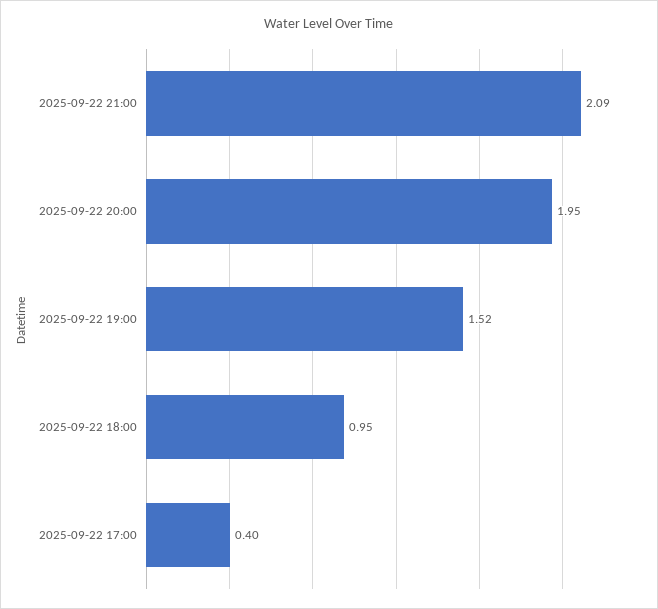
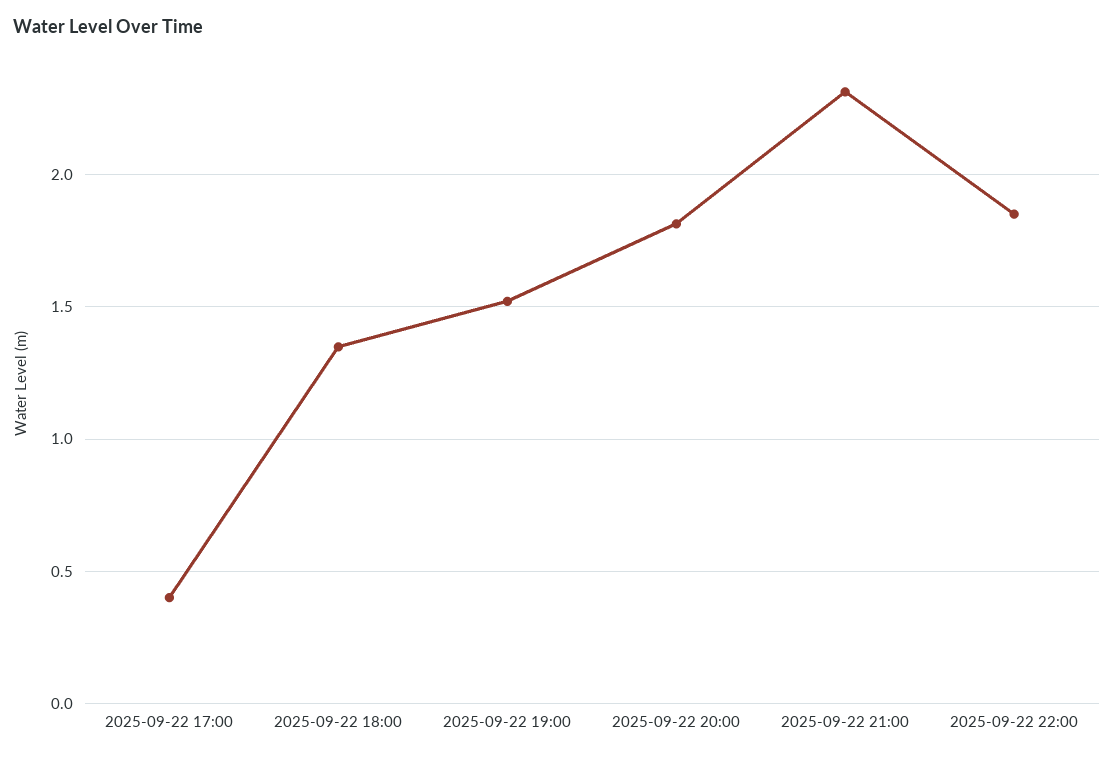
2025-09-22 21:00: 2.09 -> 2.3
2025-09-22 20:00: 1.95 -> 1.8
2025-09-22 18:00: 0.95 -> 1.35
2025-09-22 22:00: none -> 1.85

